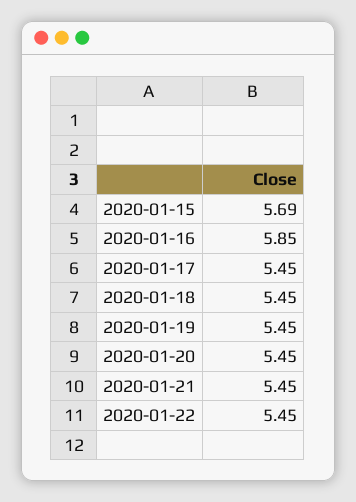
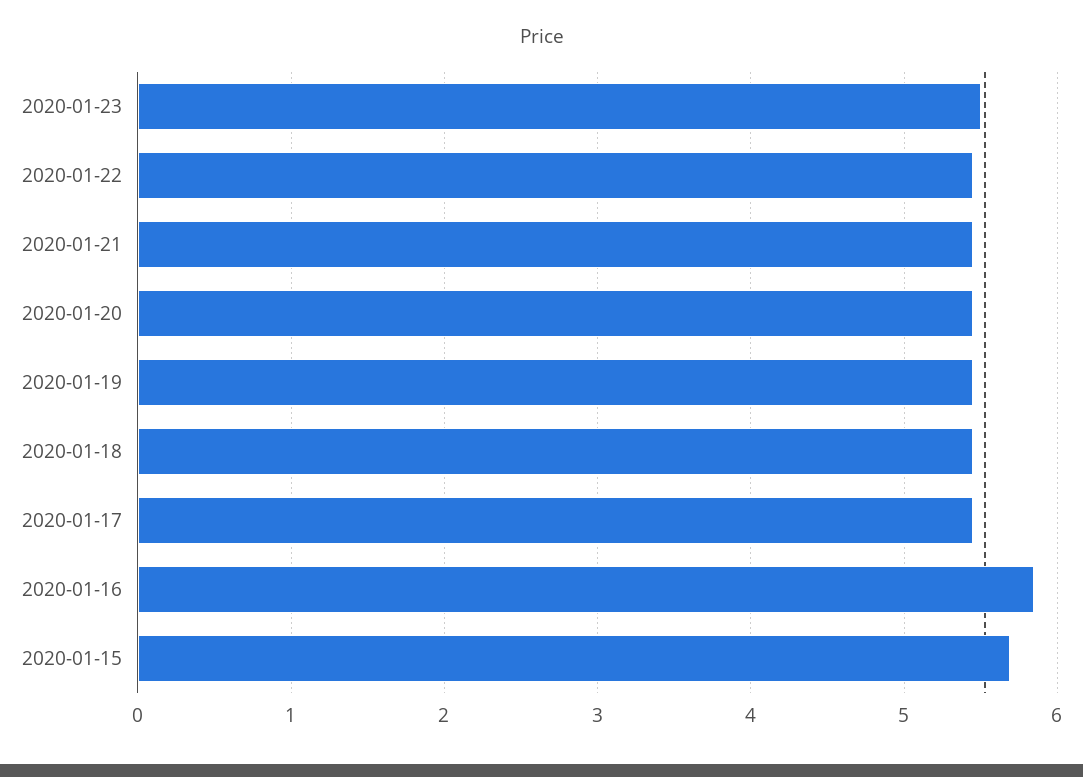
2020-01-23: none -> 5.5

